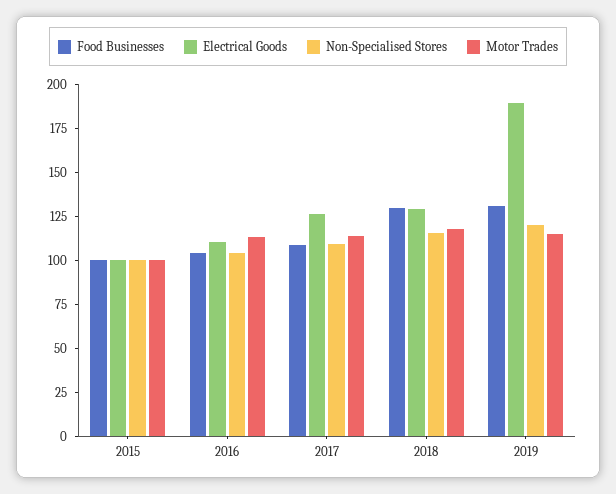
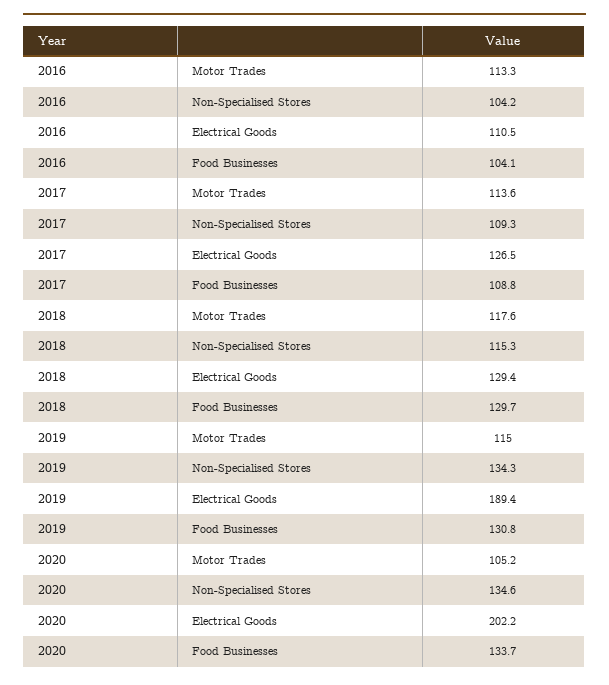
Food Businesses, 2015: 100 -> none
Electrical Goods, 2015: 100 -> none
Non-Specialised Stores, 2015: 100 -> none
Motor Trades, 2015: 100 -> none
Non-Specialised Stores, 2019: 120 -> 134.3
Motor Trades, 2020: none -> 105.2
Non-Specialised Stores, 2020: none -> 134.6
Electrical Goods, 2020: none -> 202.2
Food Businesses, 2020: none -> 133.7

